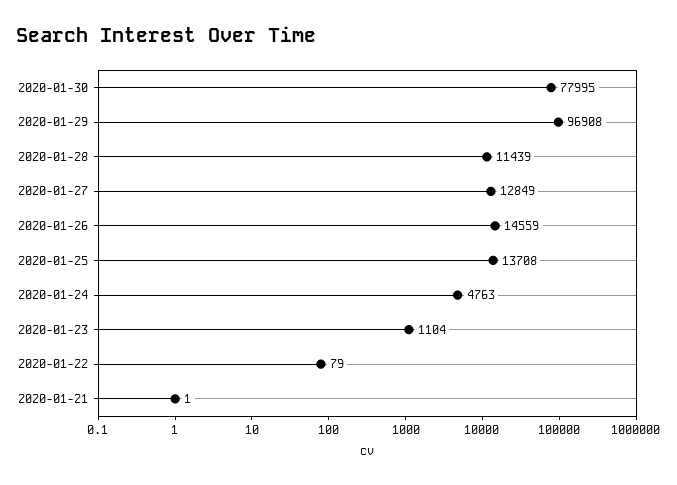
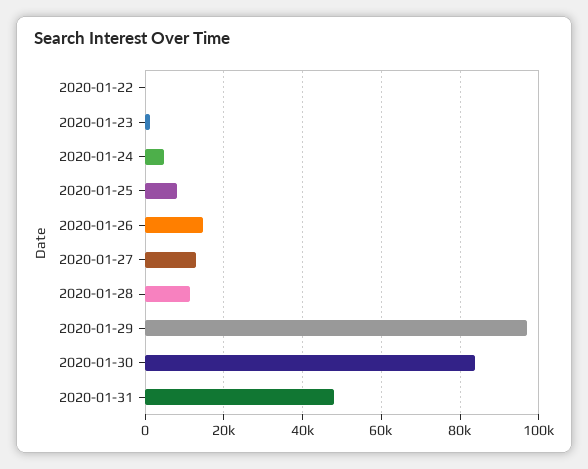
2020-01-30: 77995 -> 84000
2020-01-25: 13708 -> 8000
2020-01-21: 1 -> none
2020-01-31: none -> 48000

